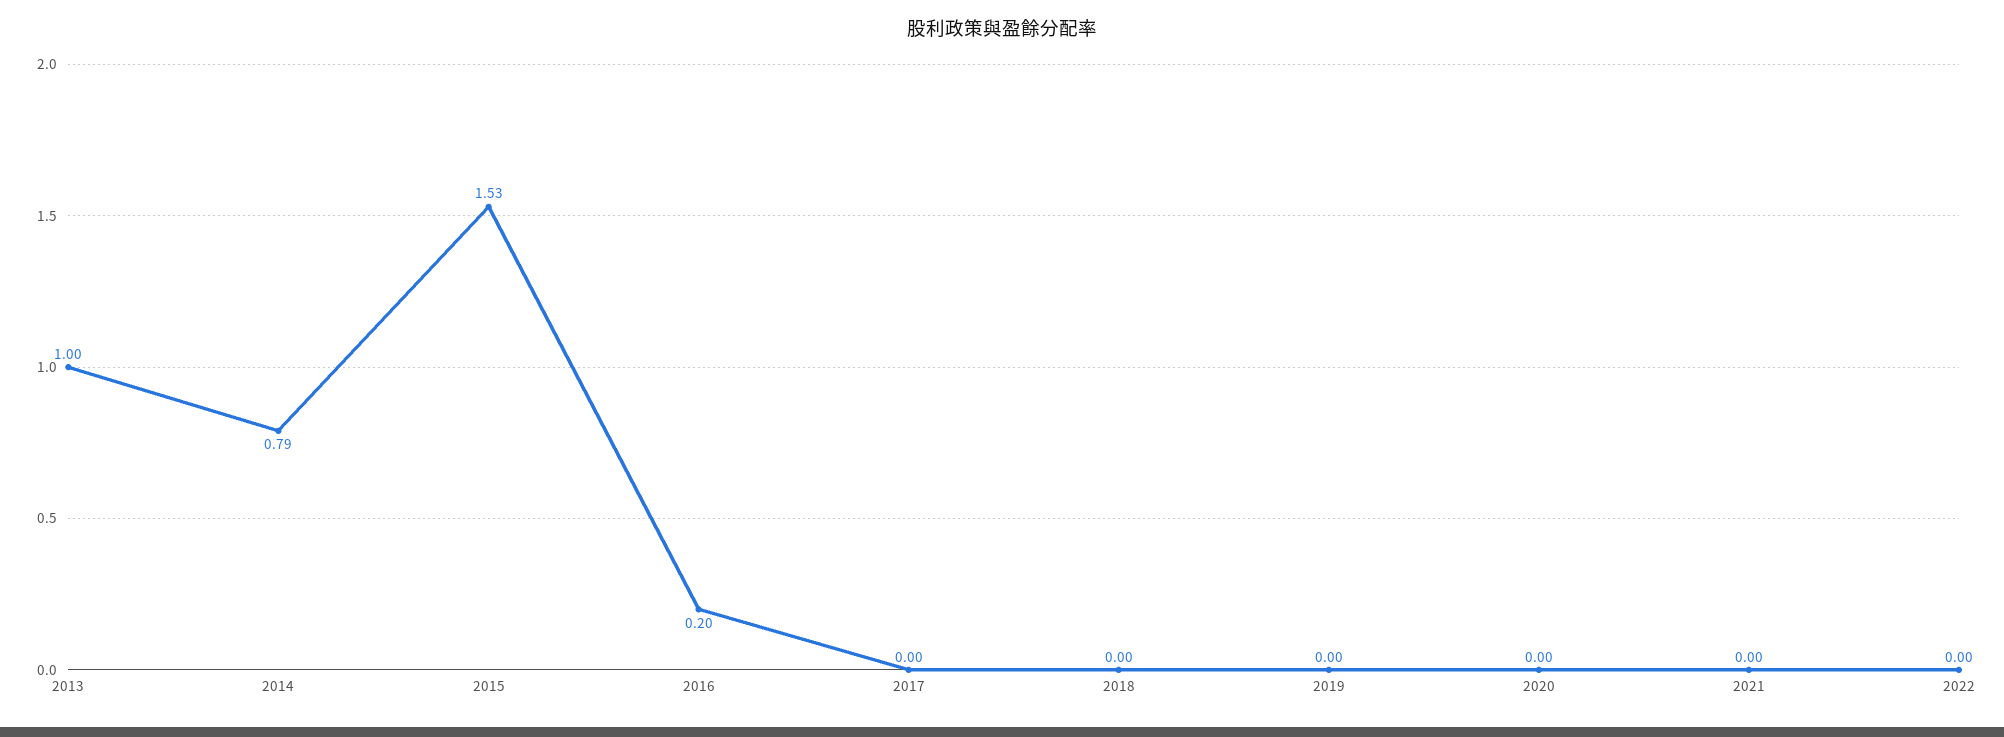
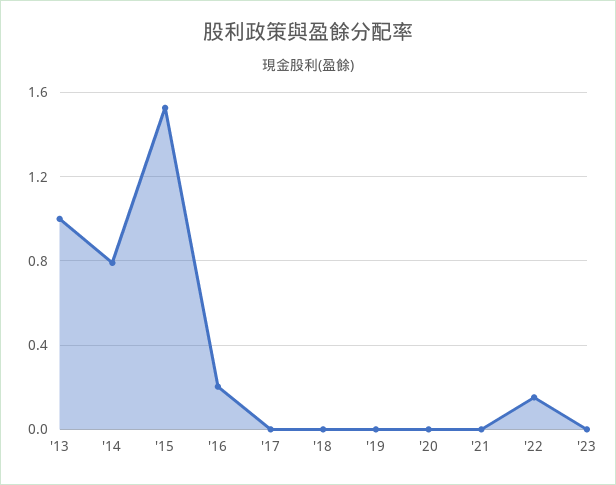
2022: 0 -> 0.15
'23: none -> 0

